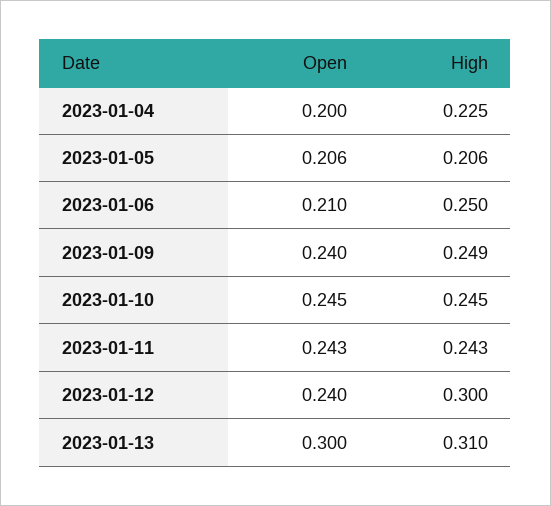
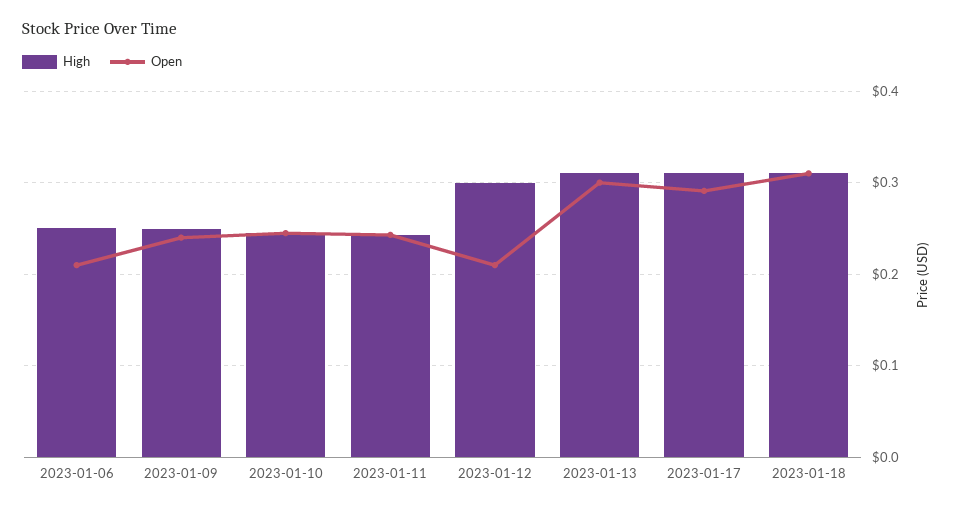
Open, 2023-01-04: 0.2 -> none
High, 2023-01-04: 0.225 -> none
Open, 2023-01-05: 0.206 -> none
High, 2023-01-05: 0.206 -> none
Open, 2023-01-12: 0.24 -> 0.21
High, 2023-01-17: none -> 0.31
Open, 2023-01-17: none -> 0.29
High, 2023-01-18: none -> 0.31
Open, 2023-01-18: none -> 0.31

